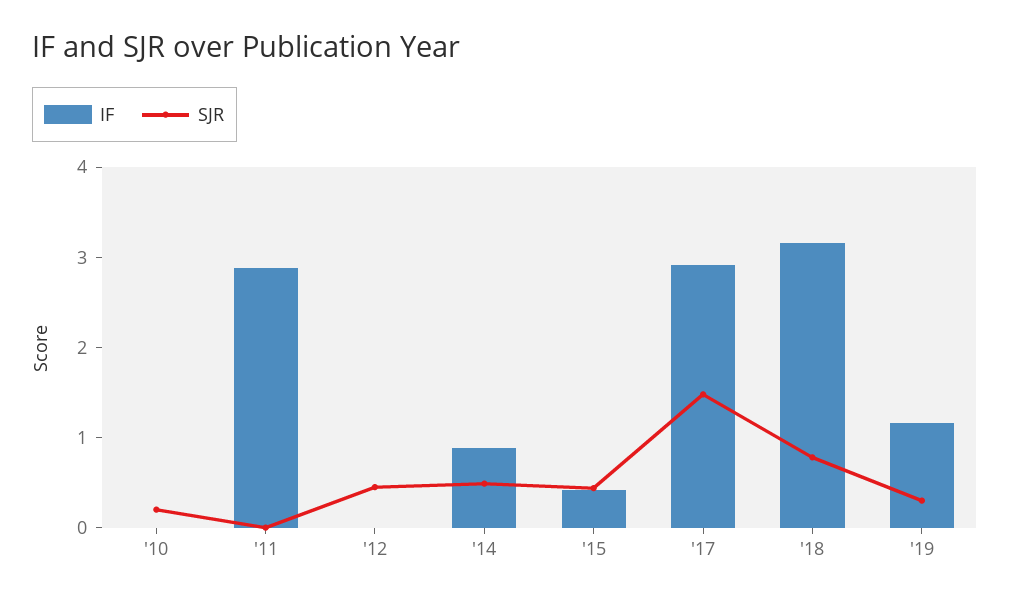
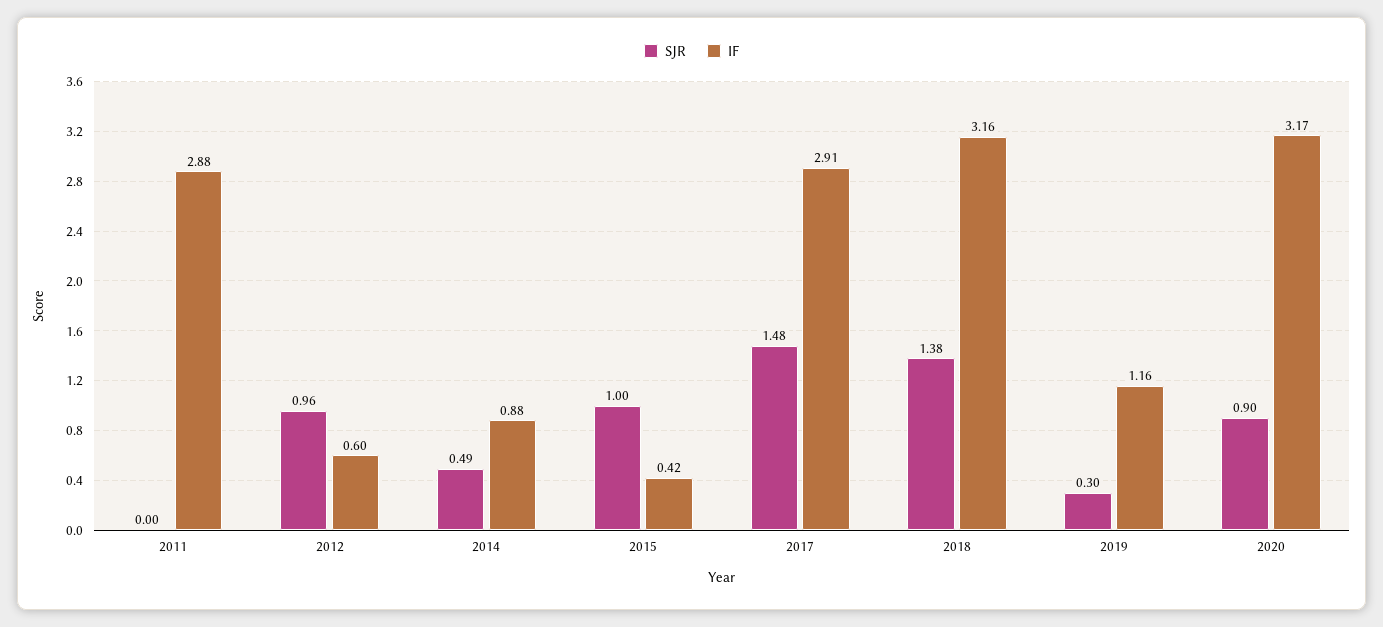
IF, '10: 0 -> none
SJR, '10: 0.2 -> none
IF, '12: 0 -> 0.6
SJR, '12: 0.4 -> 0.96
SJR, '15: 0.4 -> 1
SJR, '18: 0.8 -> 1.38
SJR, 2020: none -> 0.9
IF, 2020: none -> 3.17

